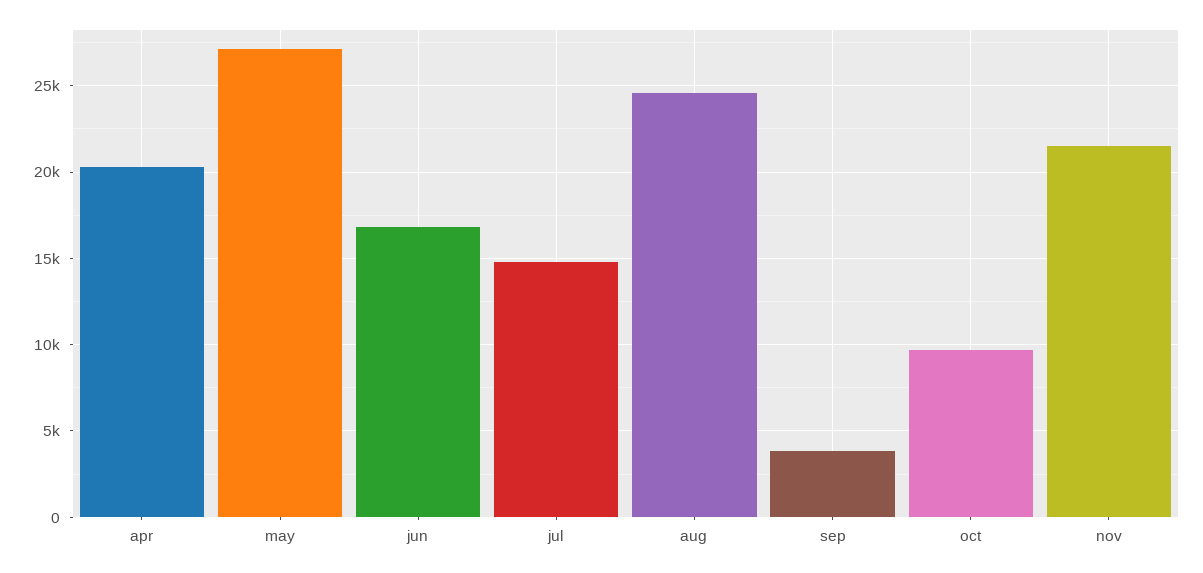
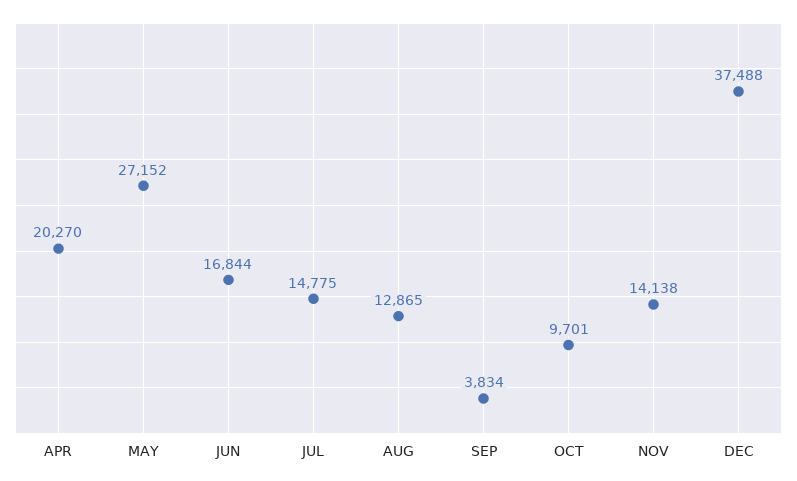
aug: 24500 -> 12865
nov: 21500 -> 14138
DEC: none -> 37488

